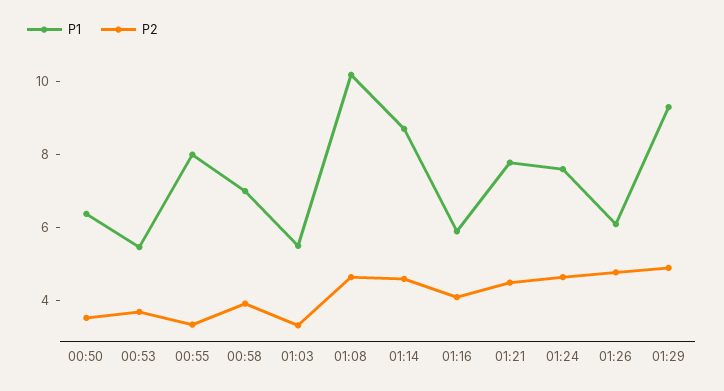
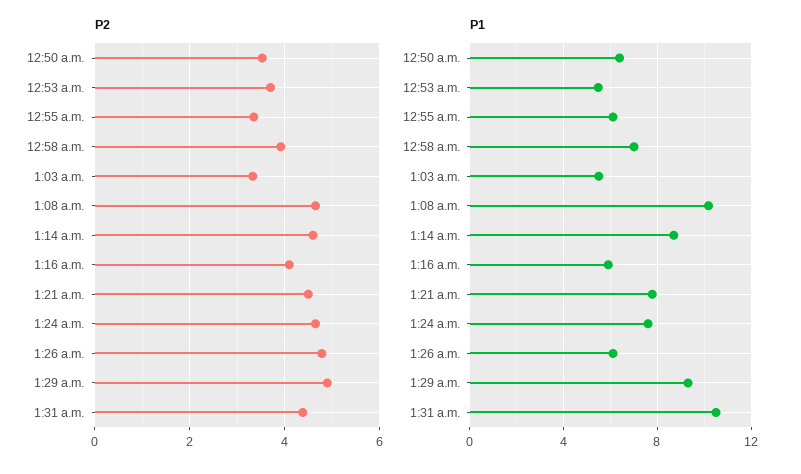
P1, 00:55: 8 -> 6
P2, 1:31 a.m.: none -> 4.4
P1, 1:31 a.m.: none -> 10.5

